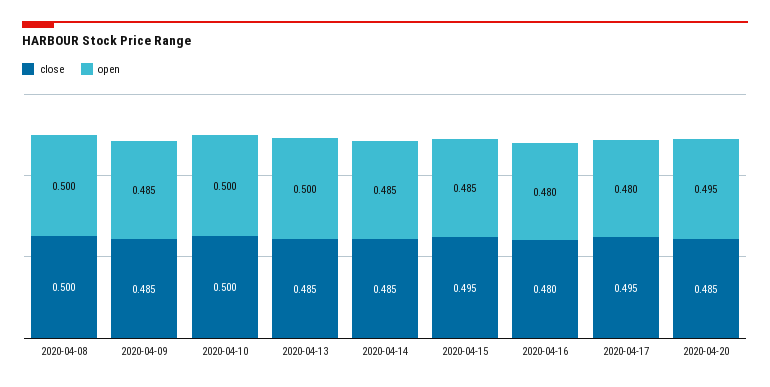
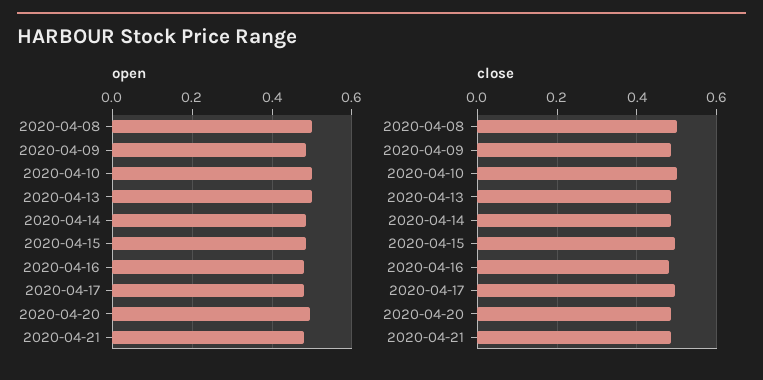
open, 2020-04-21: none -> 0.48
close, 2020-04-21: none -> 0.48

